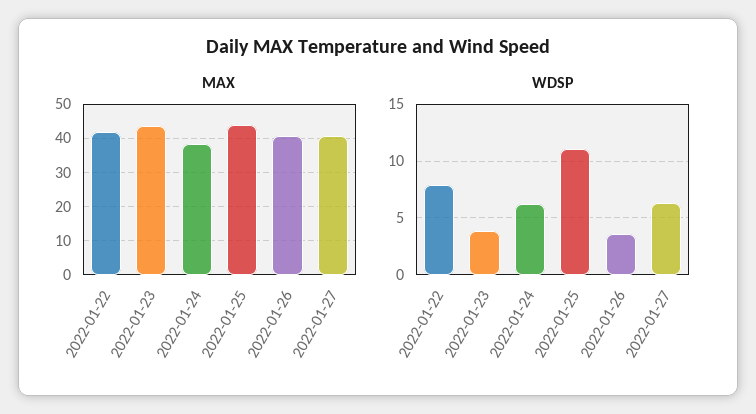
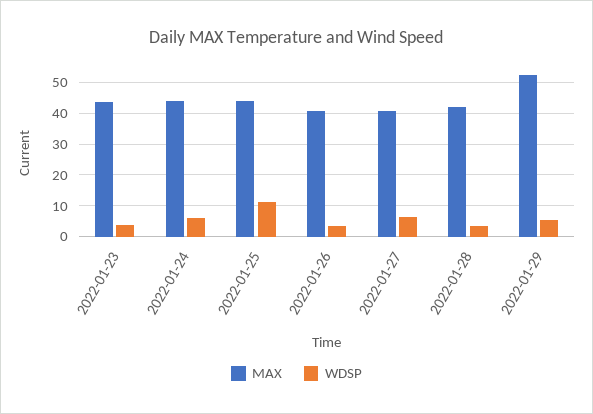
MAX, 2022-01-22: 42 -> none
MAX, 2022-01-24: 38 -> 44
WDSP, 2022-01-22: 8 -> none
MAX, 2022-01-28: none -> 42
WDSP, 2022-01-28: none -> 4
MAX, 2022-01-29: none -> 52
WDSP, 2022-01-29: none -> 6

